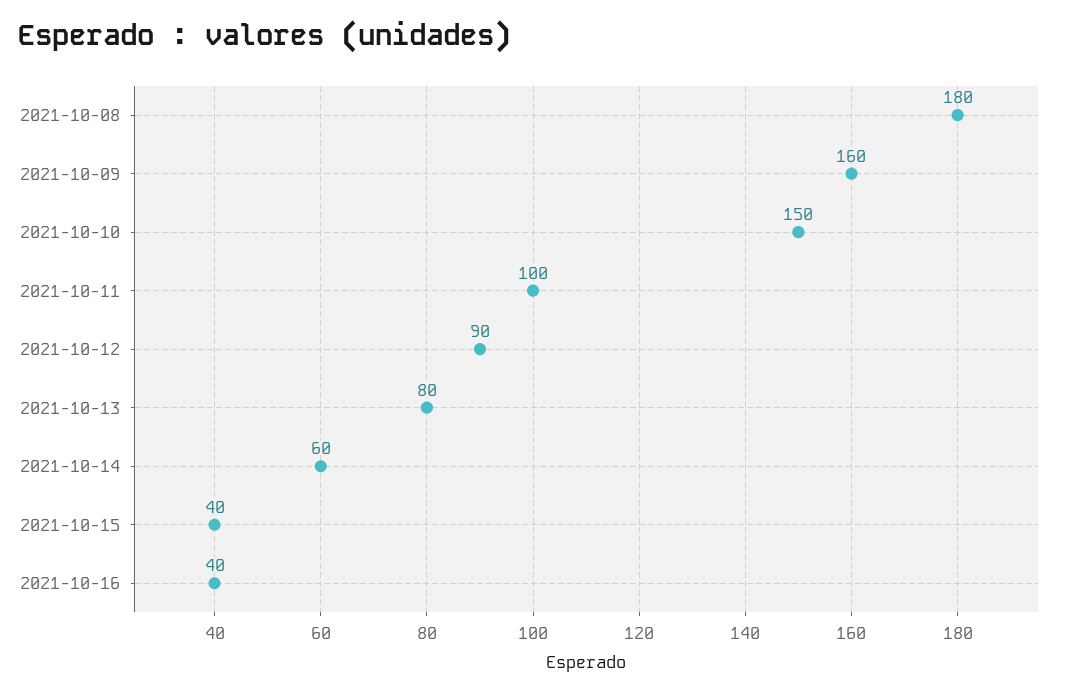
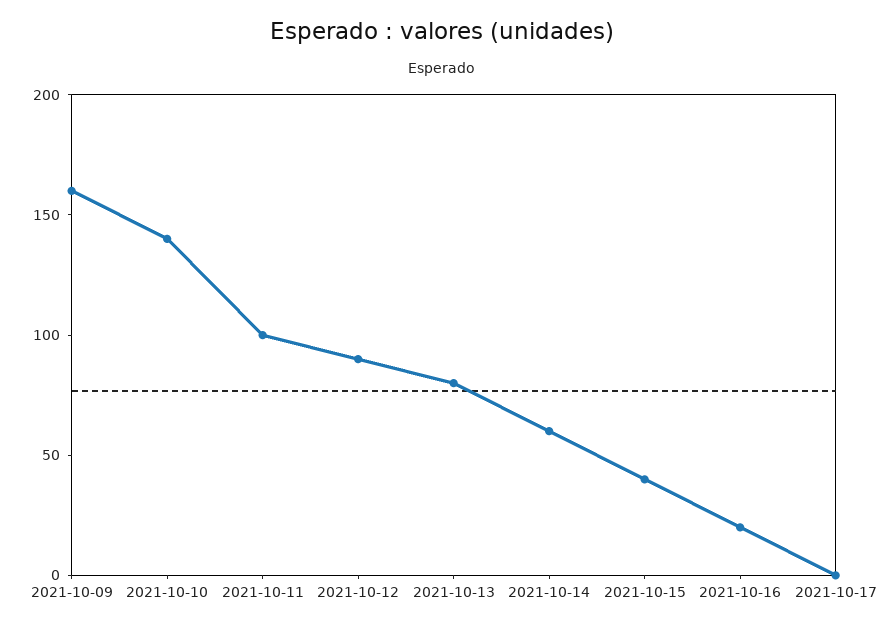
2021-10-08: 180 -> none
2021-10-10: 150 -> 140
2021-10-16: 40 -> 20
2021-10-17: none -> 0

